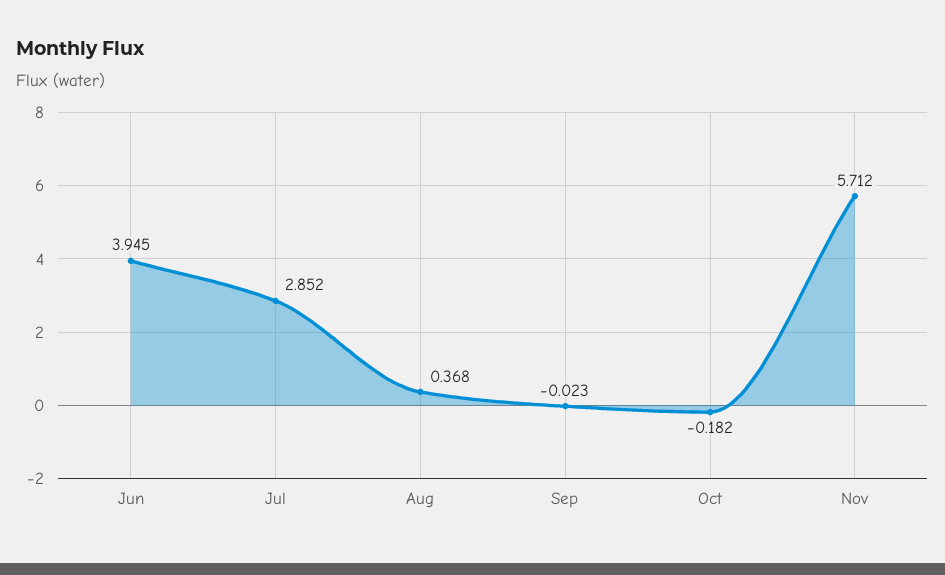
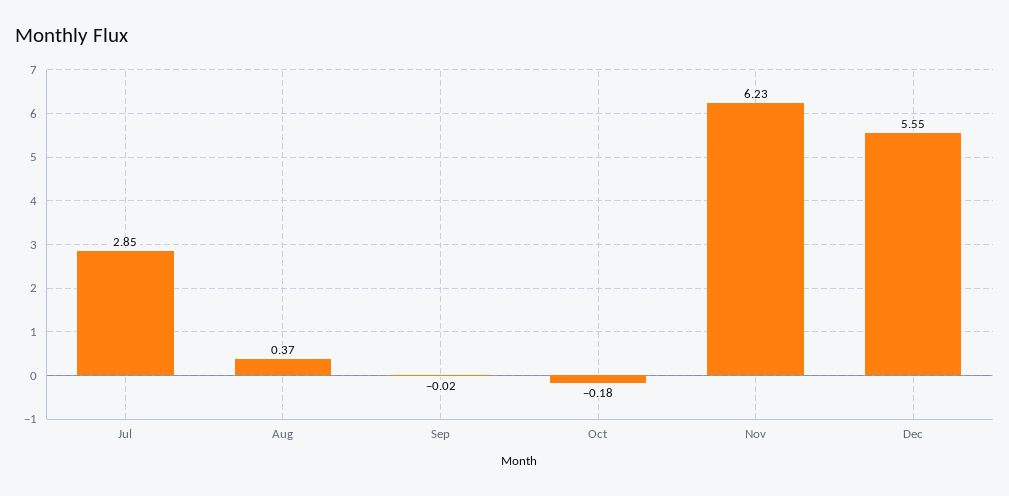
Jun: 3.945 -> none
Nov: 5.712 -> 6.23
Dec: none -> 5.55

